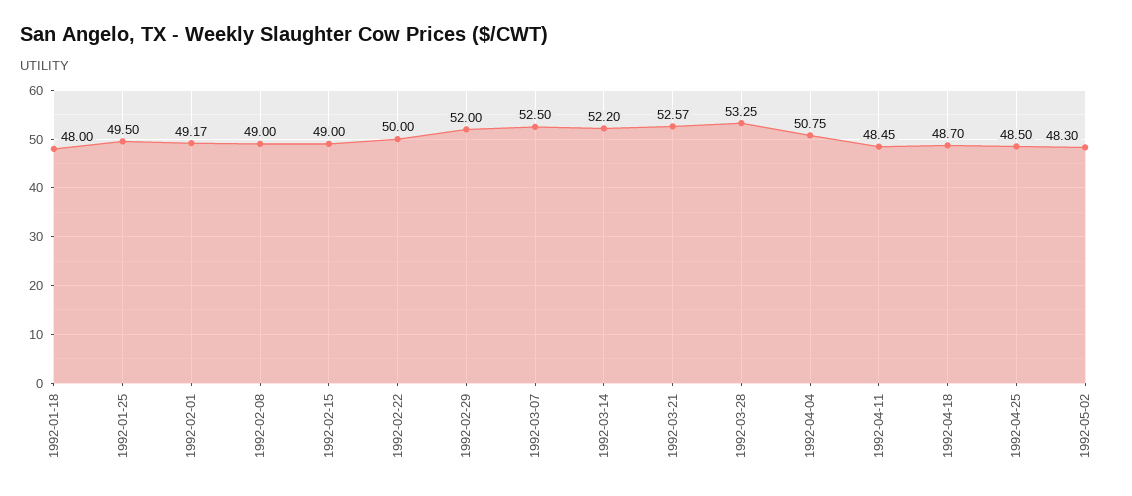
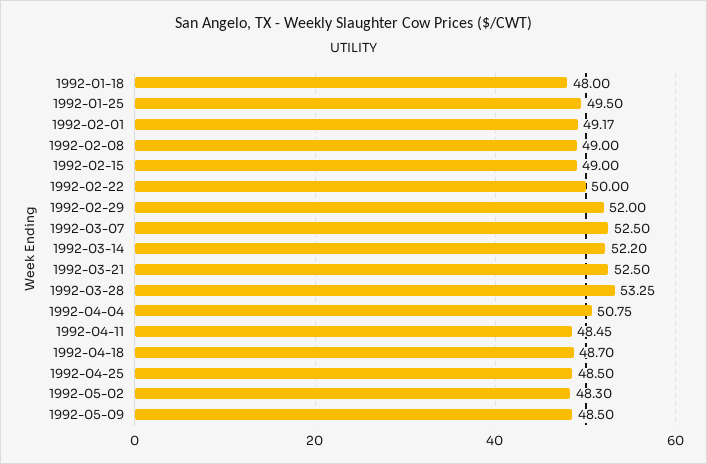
1992-03-21: 52.57 -> 52.5
1992-05-09: none -> 48.5

